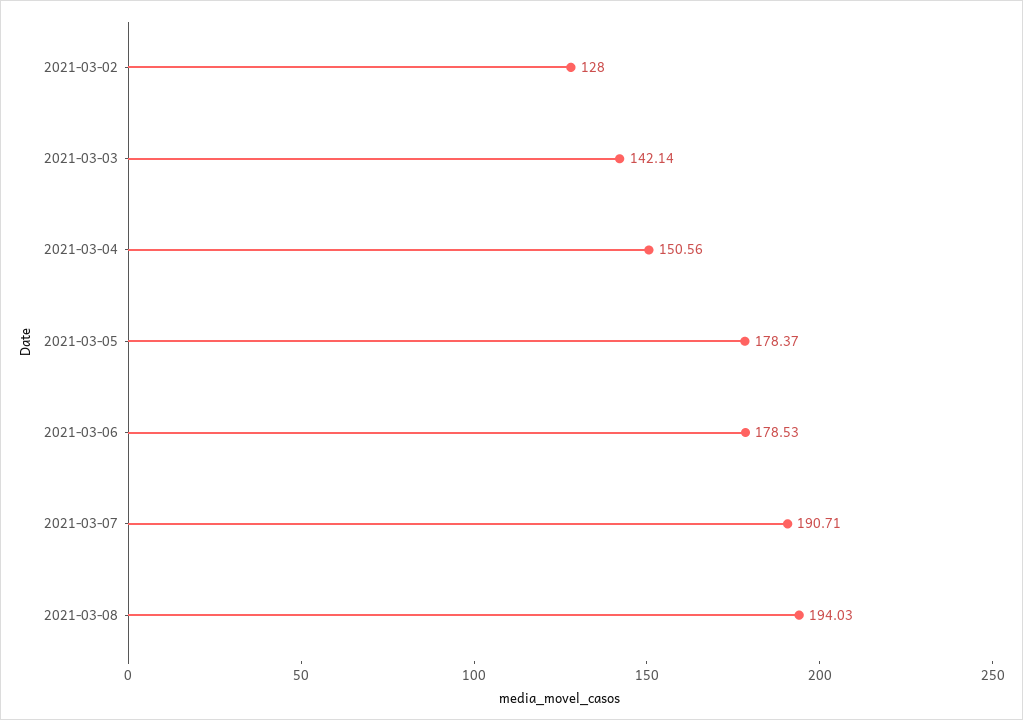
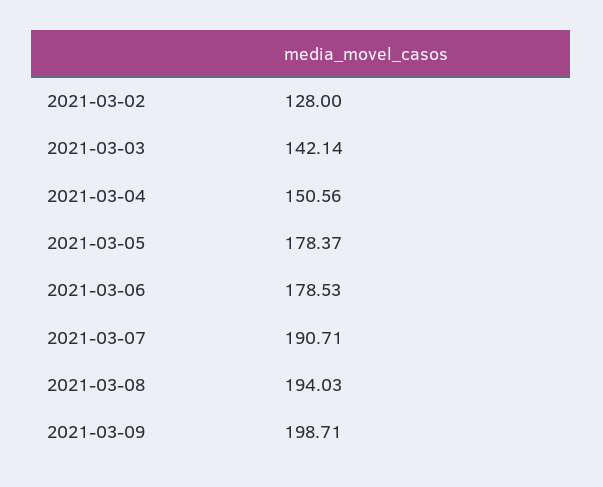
2021-03-09: none -> 198.71

